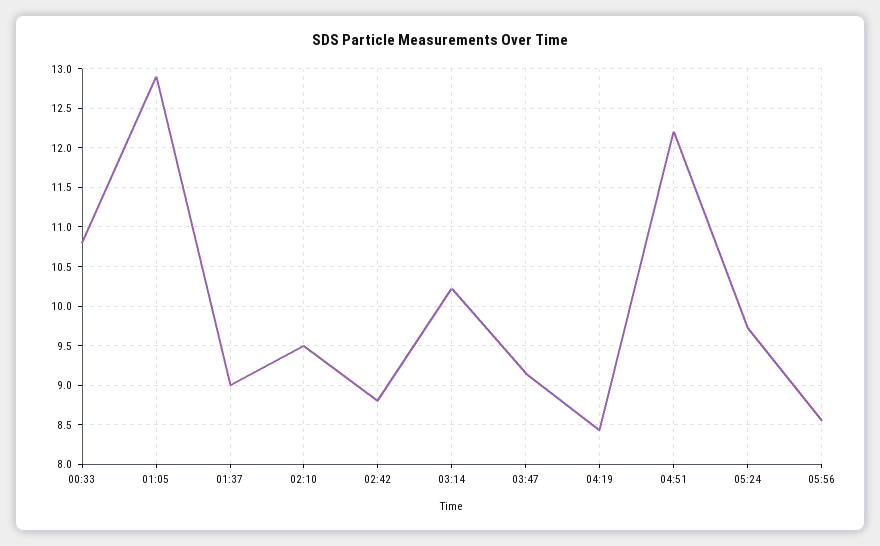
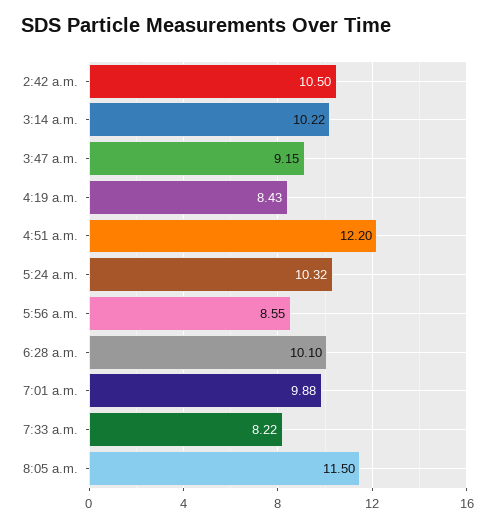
00:33: 10.8 -> none
01:05: 12.9 -> none
01:37: 9 -> none
02:10: 9.5 -> none
02:42: 8.8 -> 10.5
05:24: 9.7 -> 10.32
6:28 a.m.: none -> 10.1
7:01 a.m.: none -> 9.88
7:33 a.m.: none -> 8.22
8:05 a.m.: none -> 11.5

